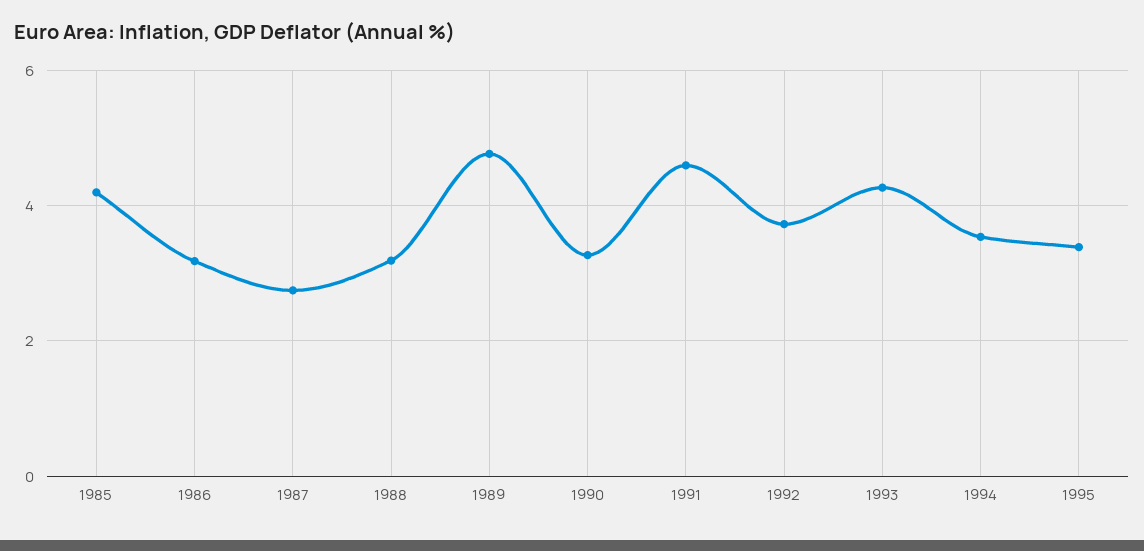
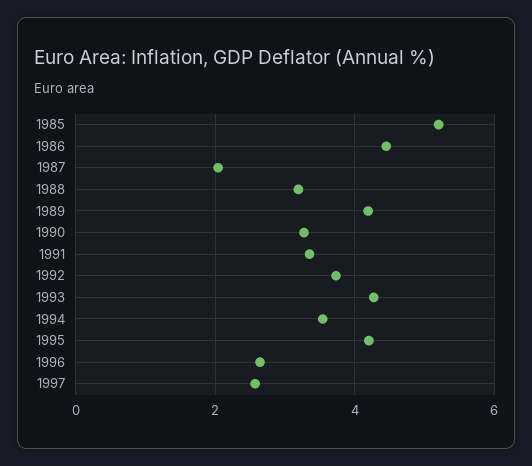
1985: 4.2 -> 5.2
1986: 3.2 -> 4.4
1987: 2.8 -> 2
1989: 4.8 -> 4.2
1991: 4.6 -> 3.4
1995: 3.4 -> 4.2
1996: none -> 2.6
1997: none -> 2.6

